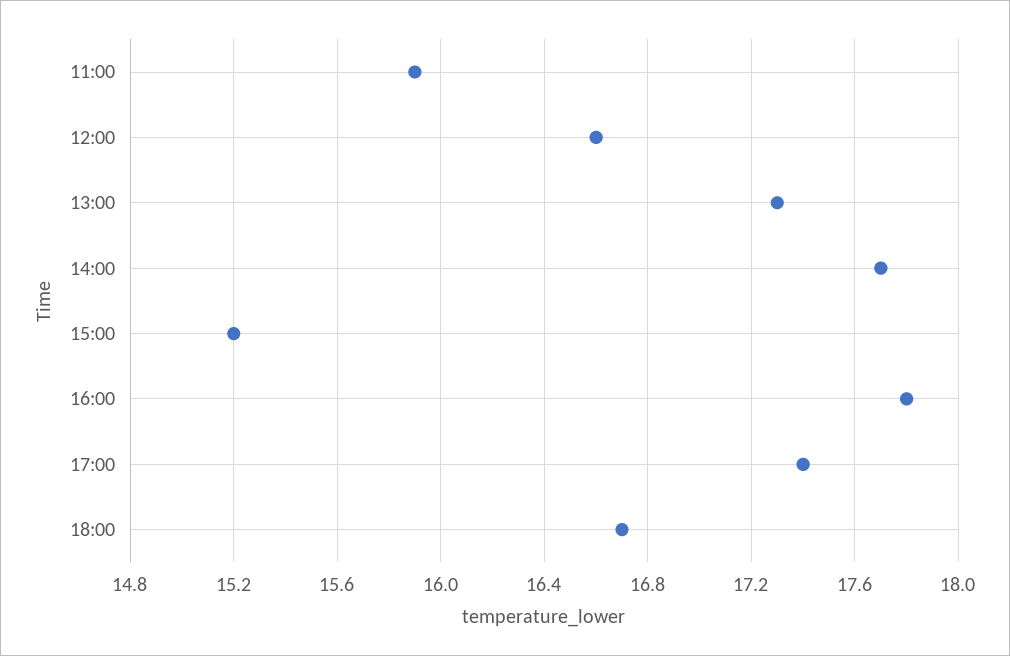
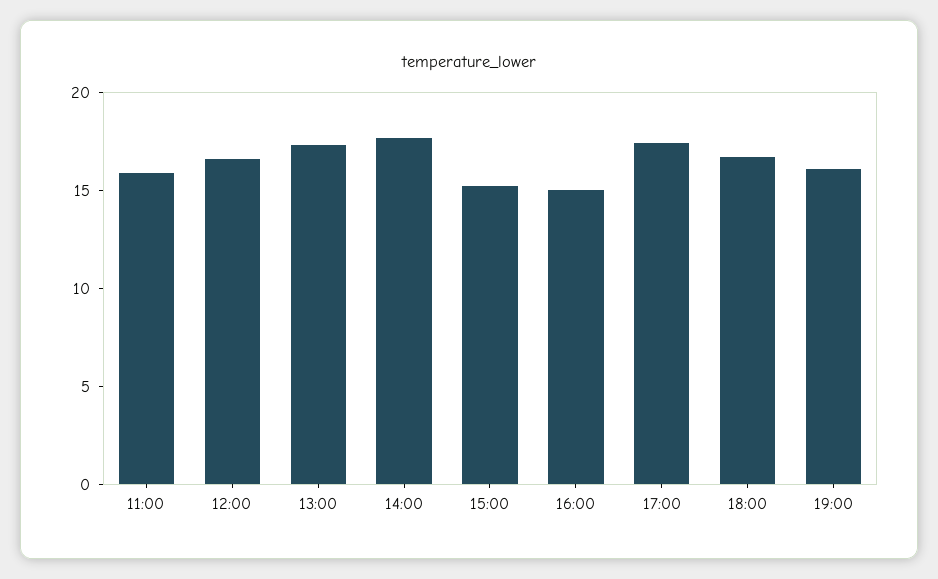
16:00: 17.8 -> 15
19:00: none -> 16

